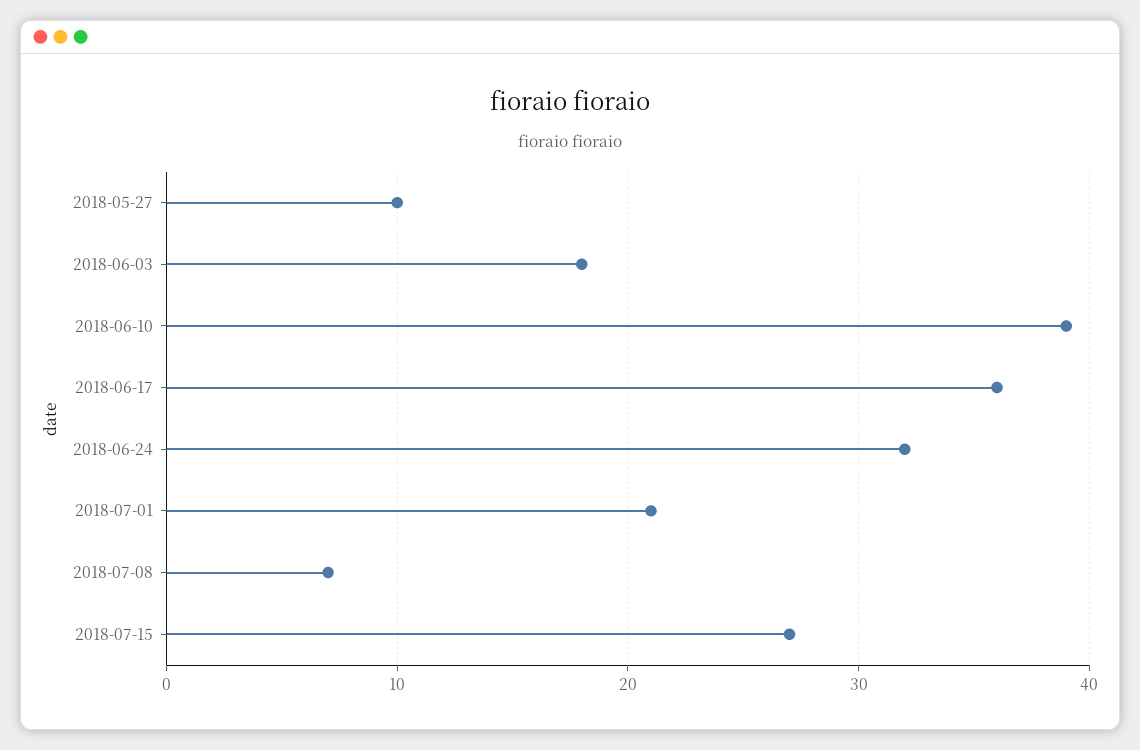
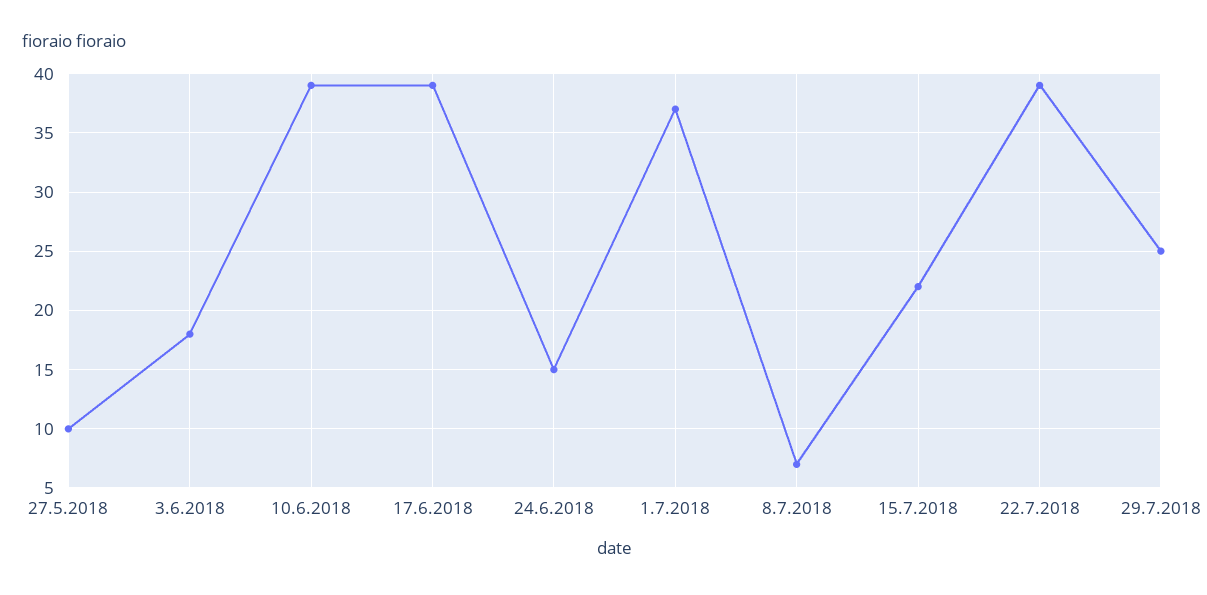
2018-06-17: 36 -> 39
2018-06-24: 32 -> 15
2018-07-01: 21 -> 37
2018-07-15: 27 -> 22
22.7.2018: none -> 39
29.7.2018: none -> 25

